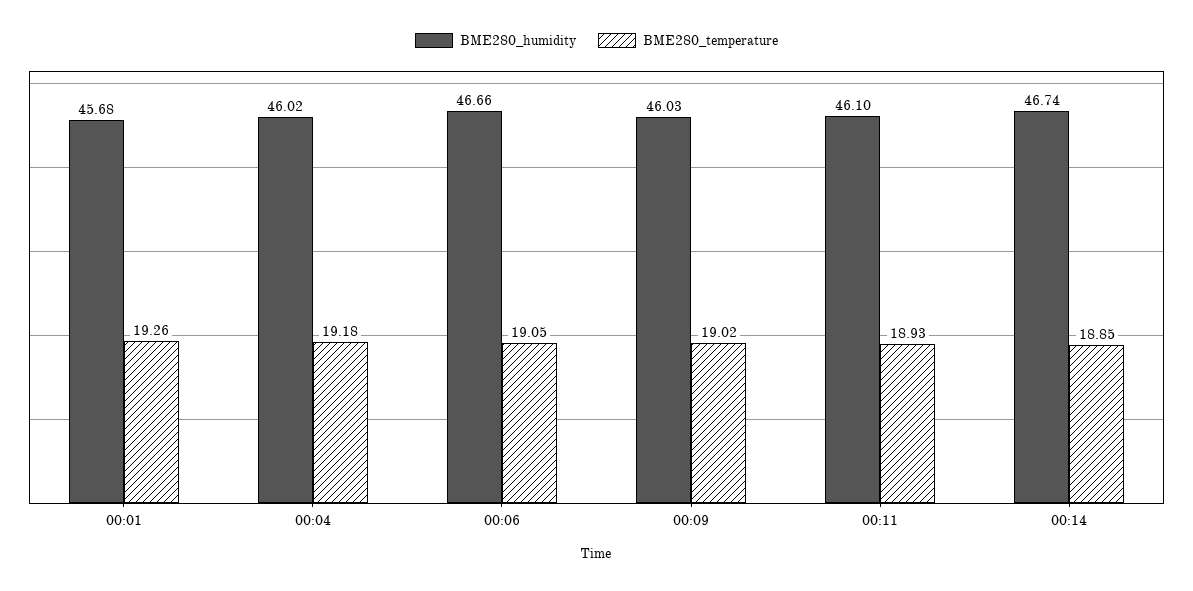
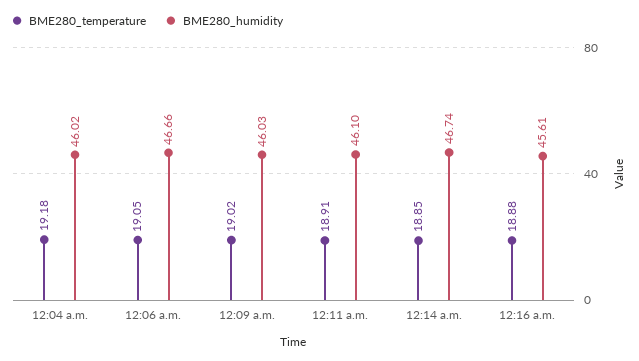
BME280_humidity, 00:01: 45.68 -> none
BME280_temperature, 00:01: 19.26 -> none
BME280_temperature, 00:11: 18.93 -> 18.91
BME280_temperature, 12:16 a.m.: none -> 18.88
BME280_humidity, 12:16 a.m.: none -> 45.61

